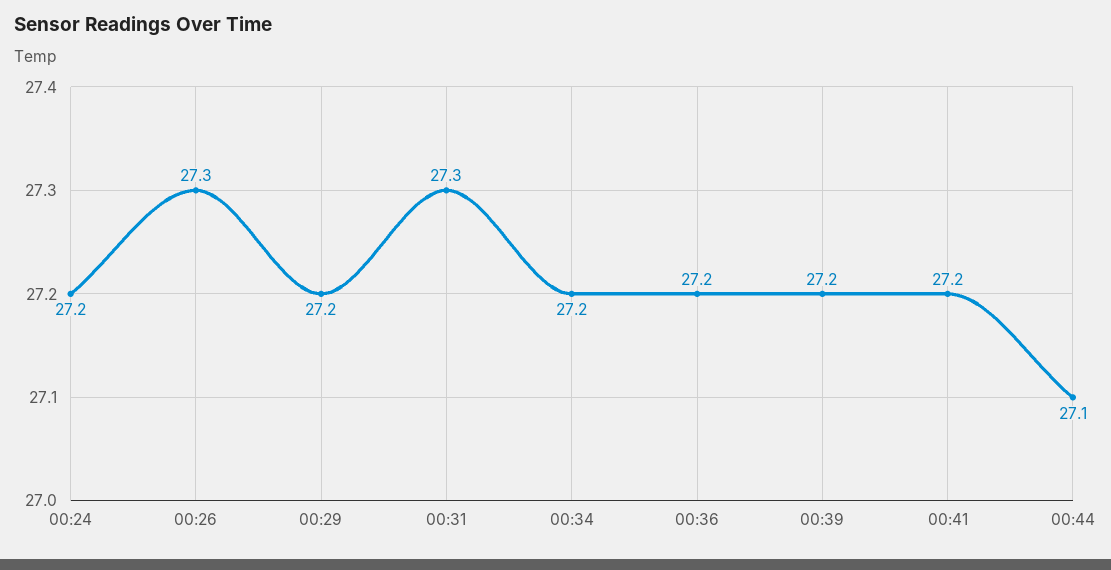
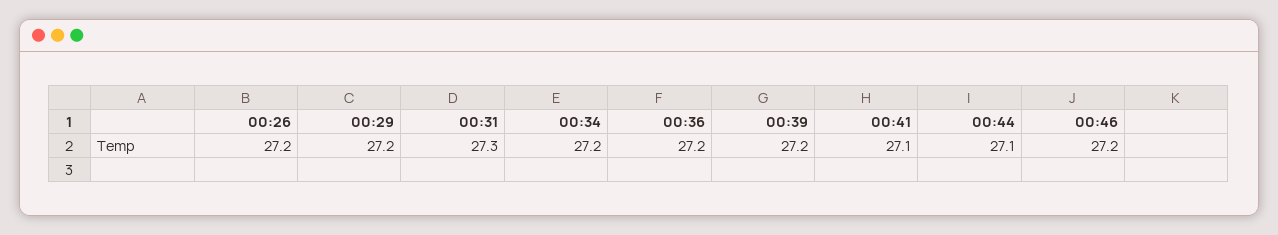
00:24: 27.2 -> none
00:26: 27.3 -> 27.2
00:41: 27.2 -> 27.1
00:46: none -> 27.2

